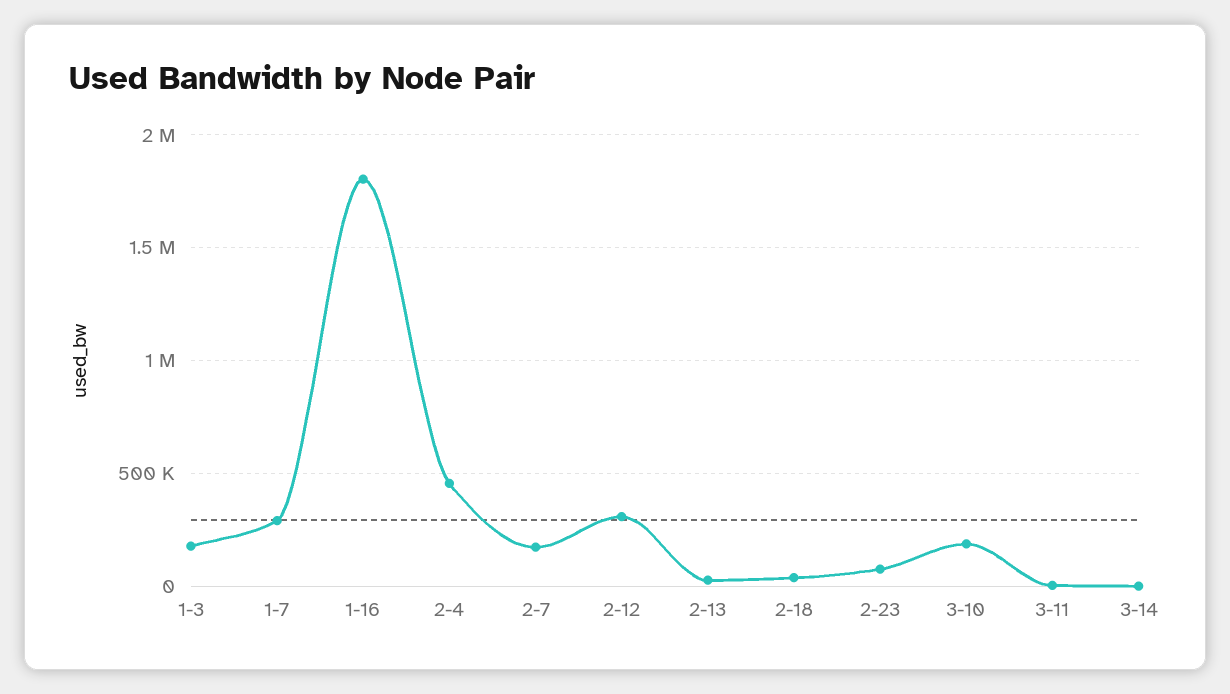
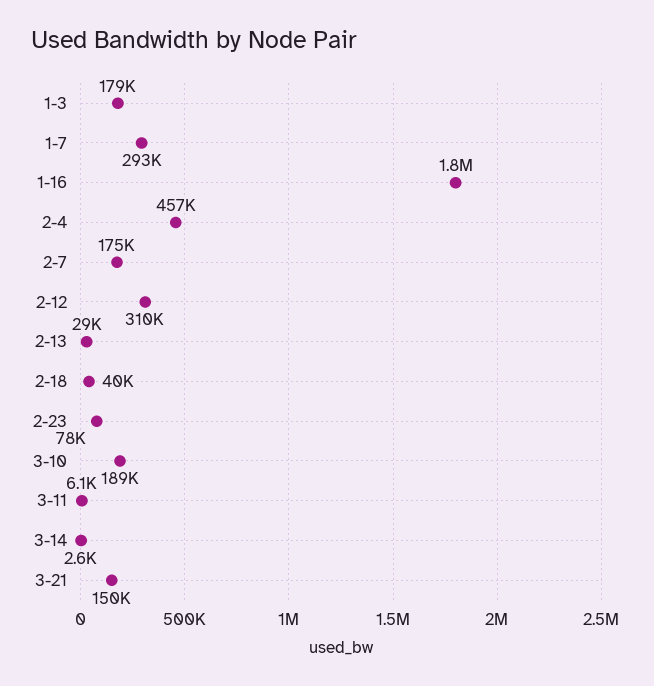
3-21: none -> 150000

